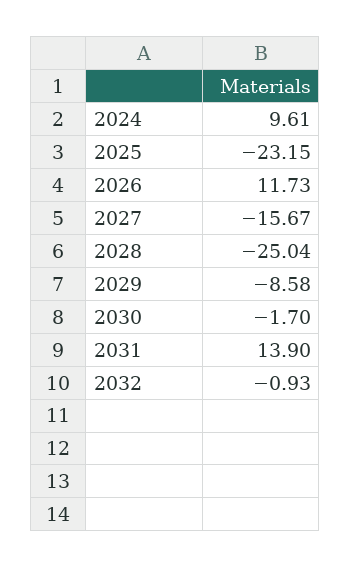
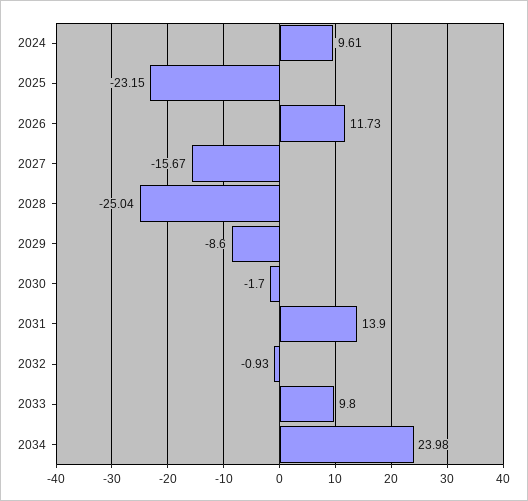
2029: -8.58 -> -8.6
2033: none -> 9.8
2034: none -> 23.98

